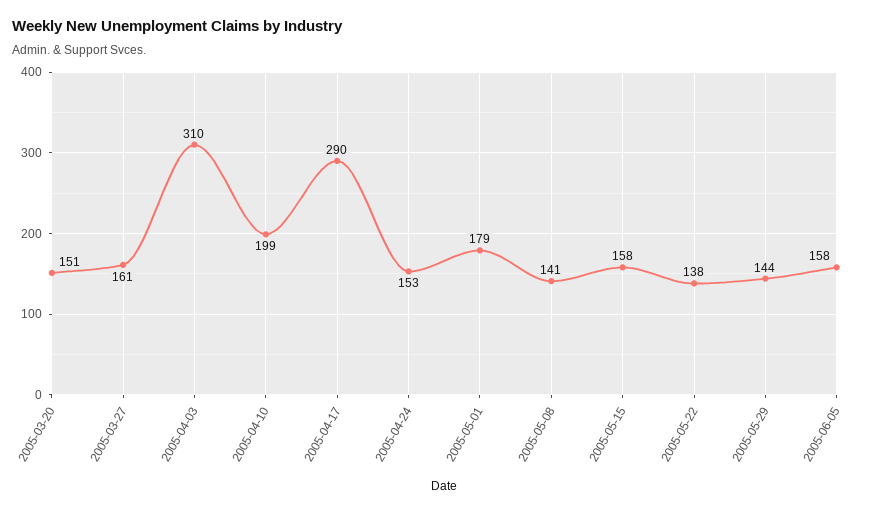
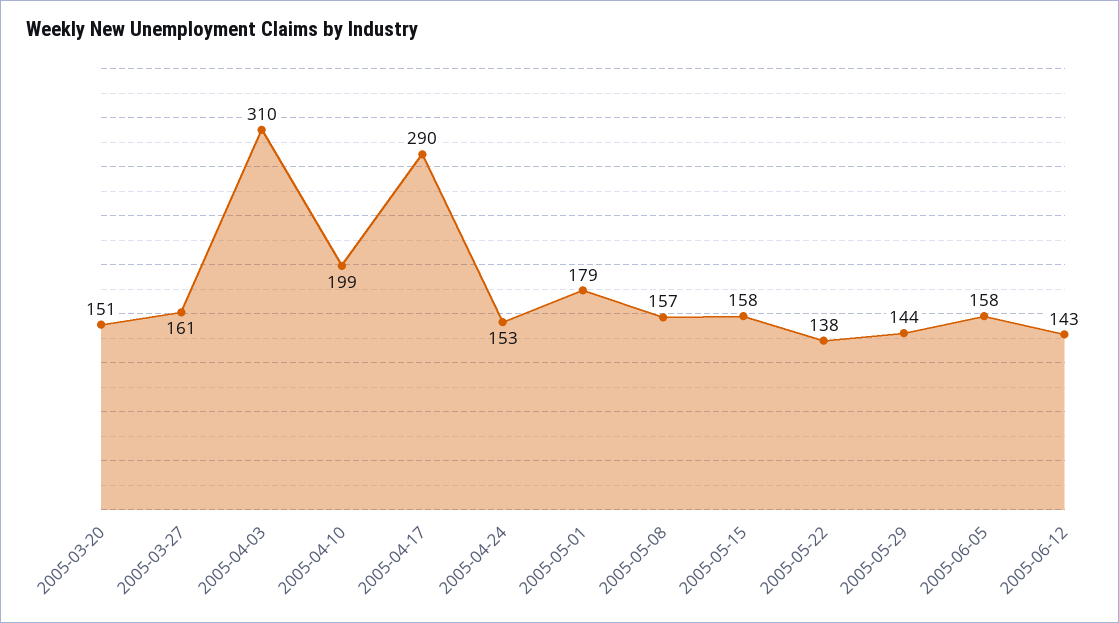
2005-05-08: 141 -> 157
2005-06-12: none -> 143

